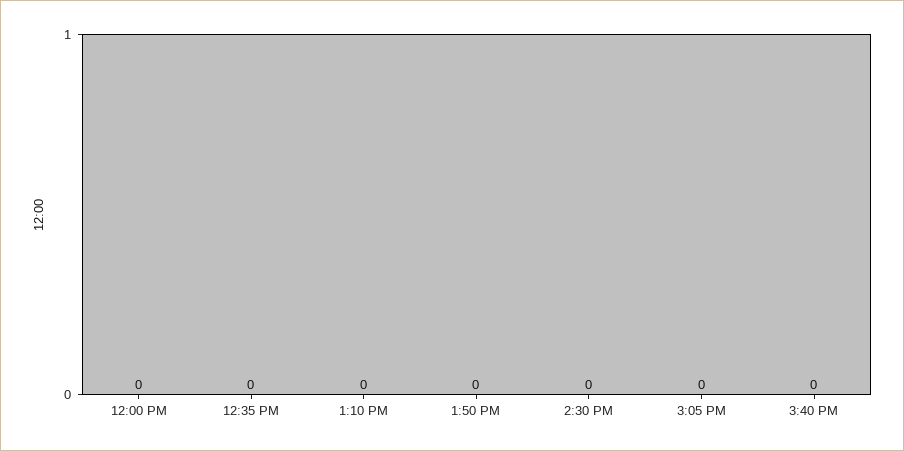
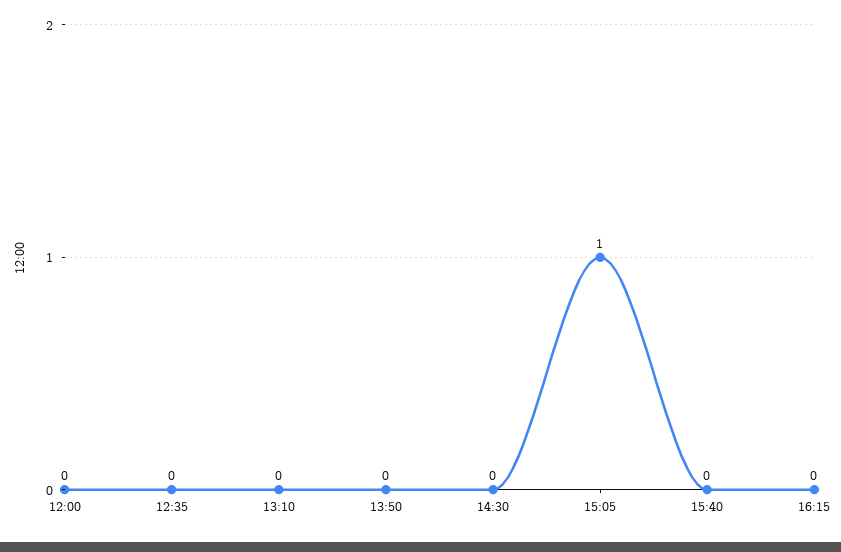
3:05 PM: 0 -> 1
16:15: none -> 0

